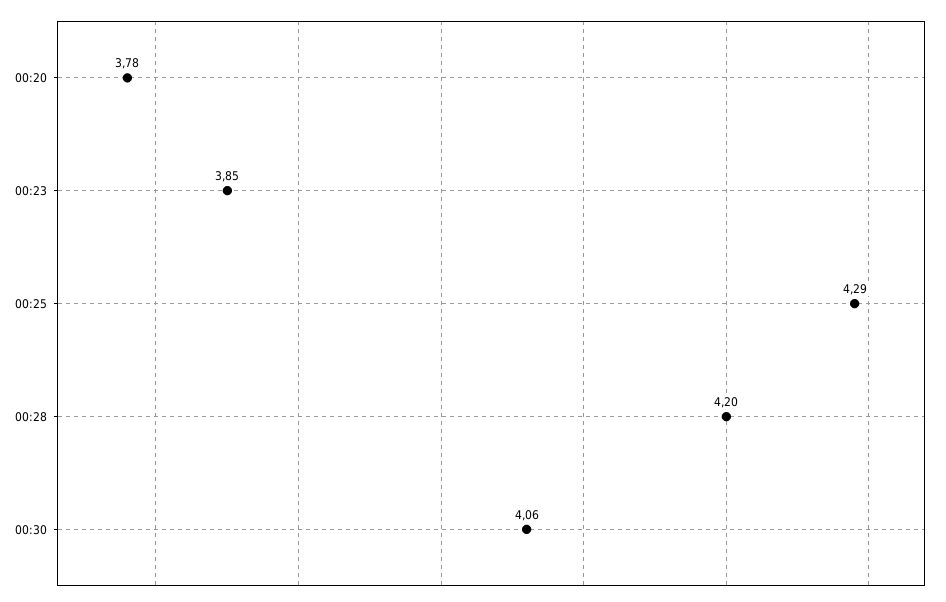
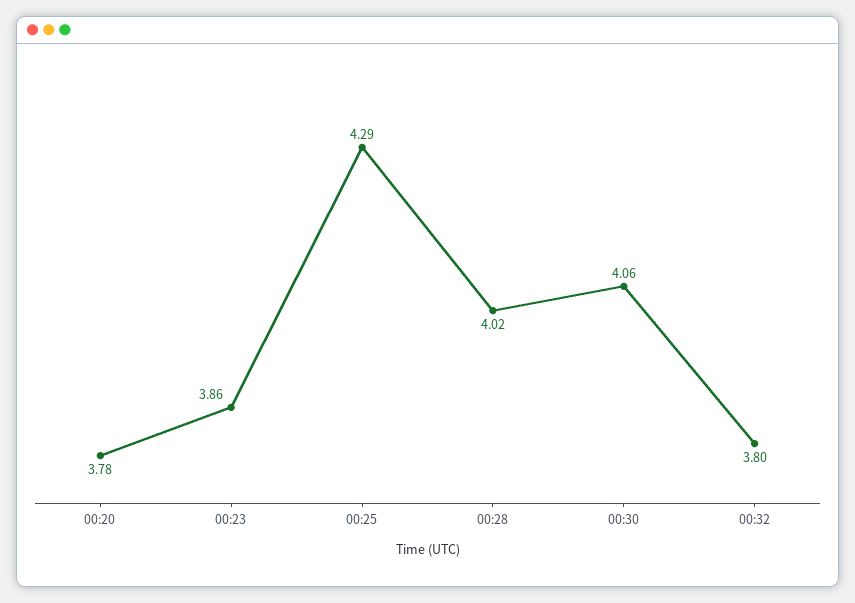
00:23: 3.85 -> 3.86
00:28: 4.2 -> 4.02
00:32: none -> 3.8

